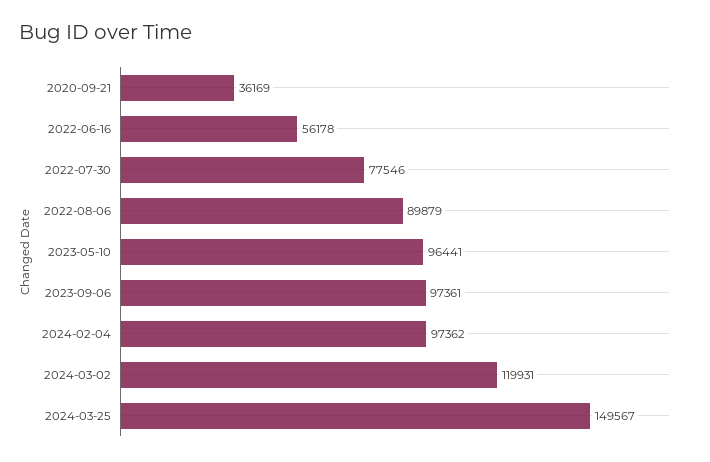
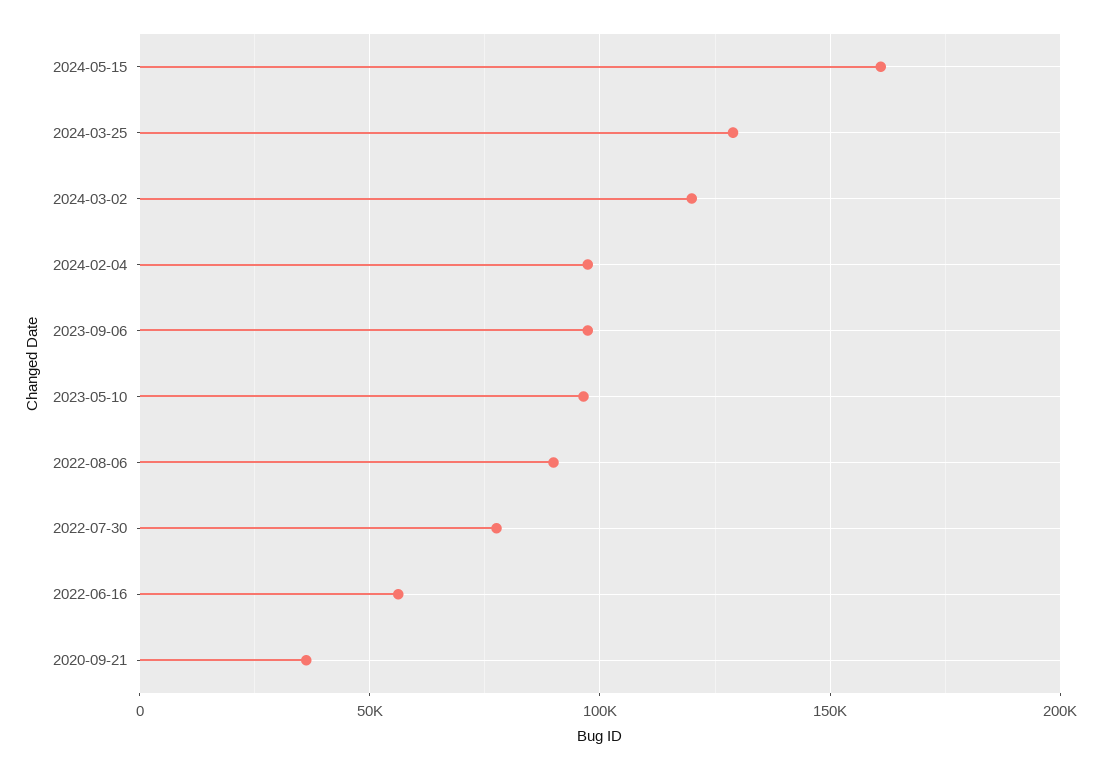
2024-03-25: 149567 -> 130000
2024-05-15: none -> 160000

